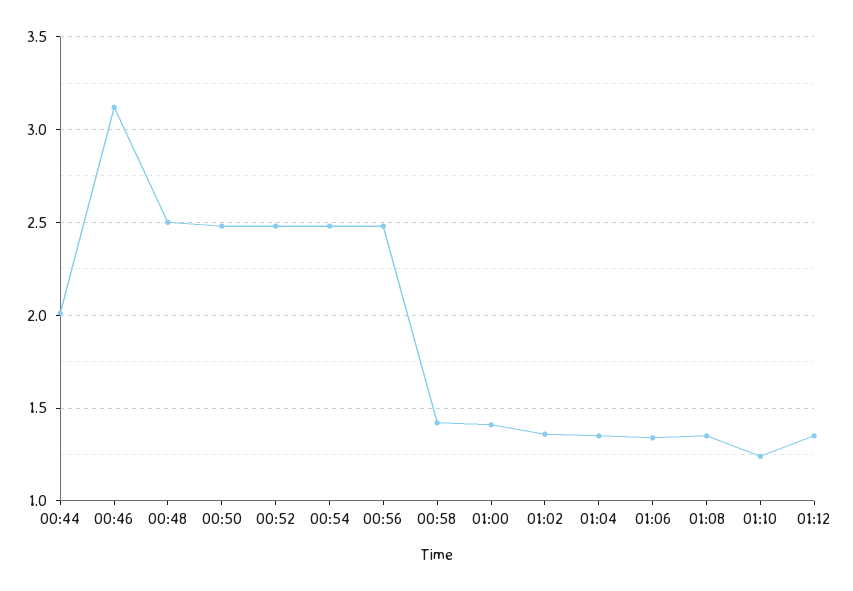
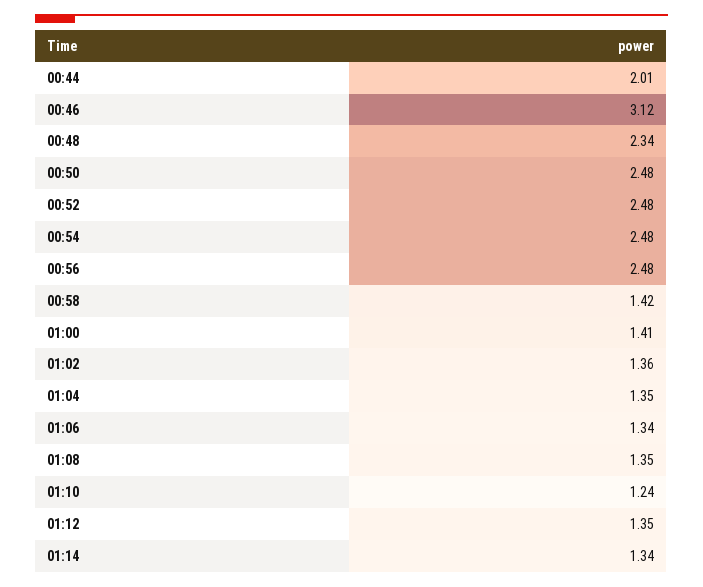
00:48: 2.5 -> 2.34
01:14: none -> 1.34

